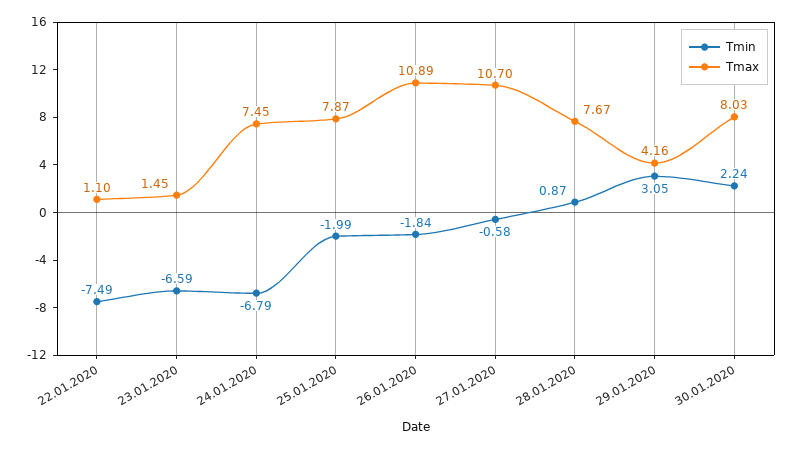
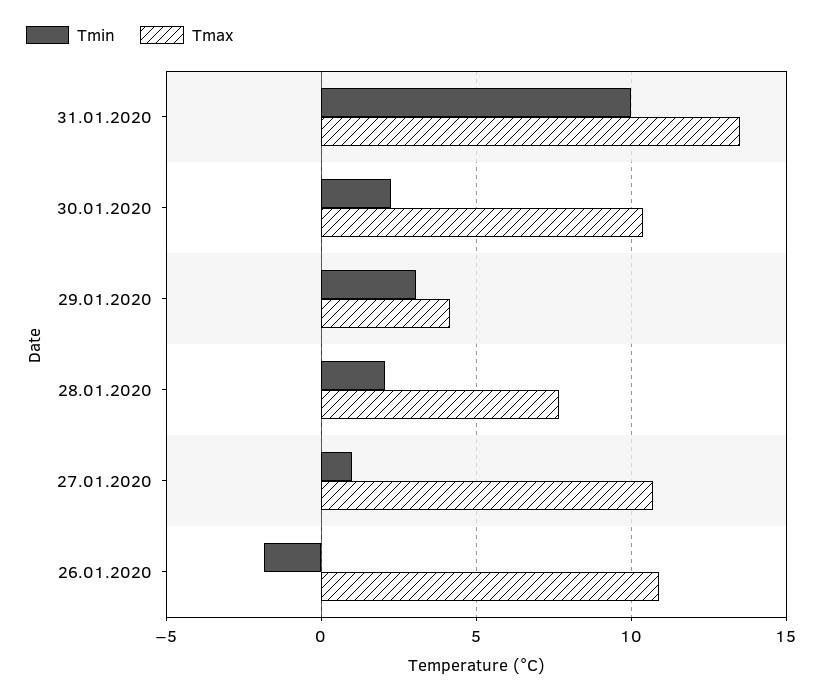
Tmin, 22.01.2020: -7.49 -> none
Tmax, 22.01.2020: 1.1 -> none
Tmin, 23.01.2020: -6.59 -> none
Tmax, 23.01.2020: 1.45 -> none
Tmin, 24.01.2020: -6.79 -> none
Tmax, 24.01.2020: 7.45 -> none
Tmin, 25.01.2020: -1.99 -> none
Tmax, 25.01.2020: 7.87 -> none
Tmin, 27.01.2020: -0.58 -> 1
Tmin, 28.01.2020: 0.87 -> 2
Tmax, 30.01.2020: 8.03 -> 10.5
Tmin, 31.01.2020: none -> 10
Tmax, 31.01.2020: none -> 13.5

